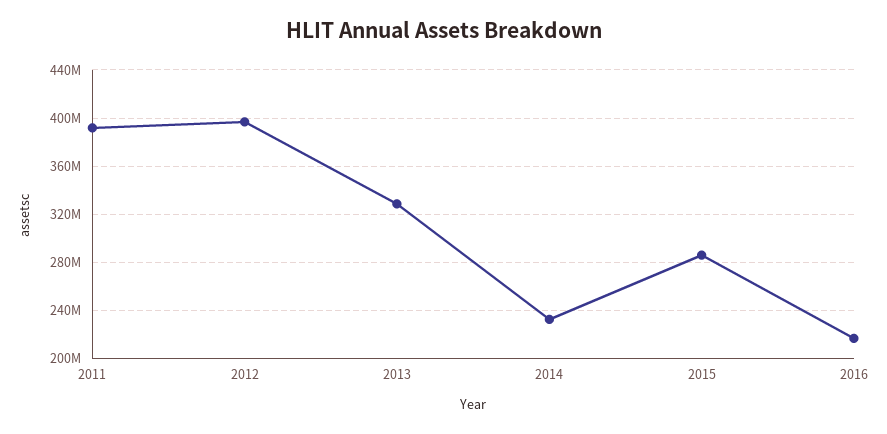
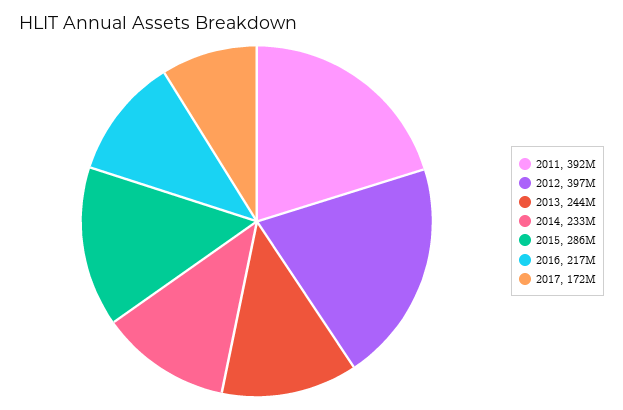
2013: 330000000 -> 244000000
2017: none -> 172000000

